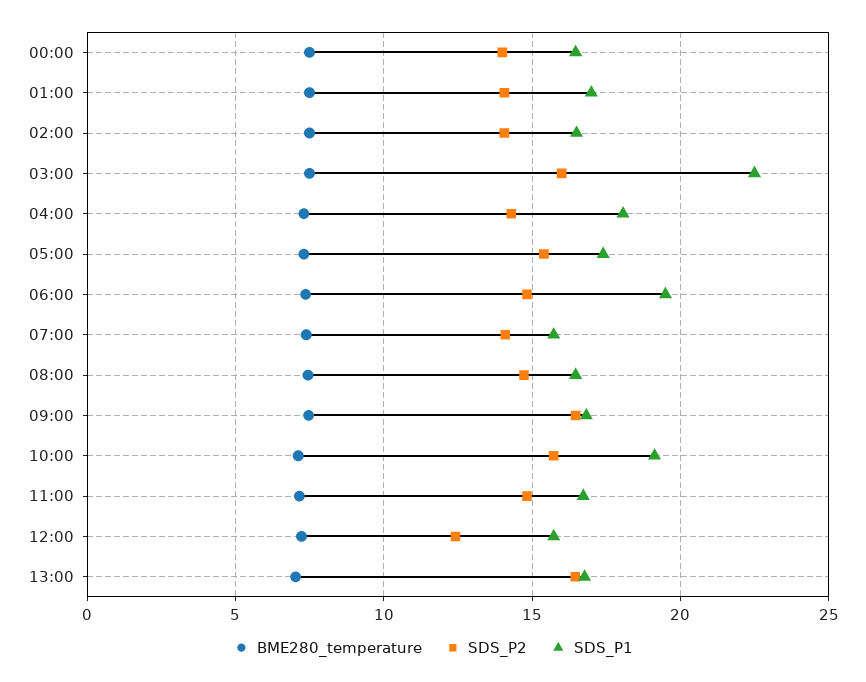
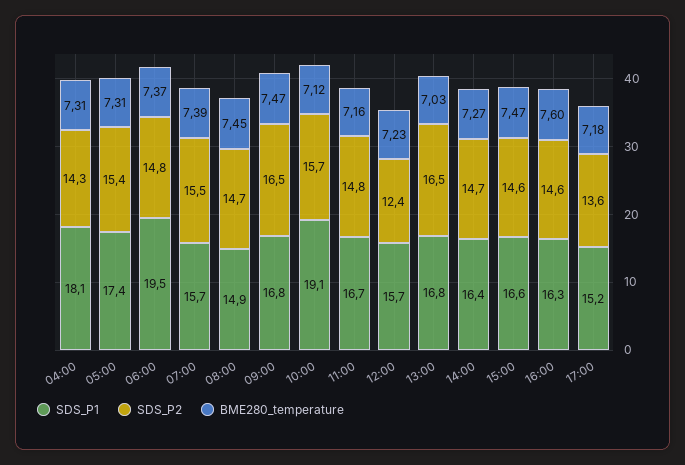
BME280_temperature, 00:00: 7.5 -> none
SDS_P2, 00:00: 14 -> none
SDS_P1, 00:00: 16.5 -> none
BME280_temperature, 01:00: 7.5 -> none
SDS_P2, 01:00: 14 -> none
SDS_P1, 01:00: 17 -> none
BME280_temperature, 02:00: 7.5 -> none
SDS_P2, 02:00: 14 -> none
SDS_P1, 02:00: 16.5 -> none
BME280_temperature, 03:00: 7.5 -> none
SDS_P2, 03:00: 16 -> none
SDS_P1, 03:00: 22.5 -> none
SDS_P2, 07:00: 14 -> 15.5
SDS_P1, 08:00: 16.5 -> 14.9
SDS_P1, 14:00: none -> 16.4
SDS_P2, 14:00: none -> 14.7
BME280_temperature, 14:00: none -> 7.27
SDS_P1, 15:00: none -> 16.6
SDS_P2, 15:00: none -> 14.6
BME280_temperature, 15:00: none -> 7.47
SDS_P1, 16:00: none -> 16.3
SDS_P2, 16:00: none -> 14.6
BME280_temperature, 16:00: none -> 7.6
SDS_P1, 17:00: none -> 15.2
SDS_P2, 17:00: none -> 13.6
BME280_temperature, 17:00: none -> 7.18

